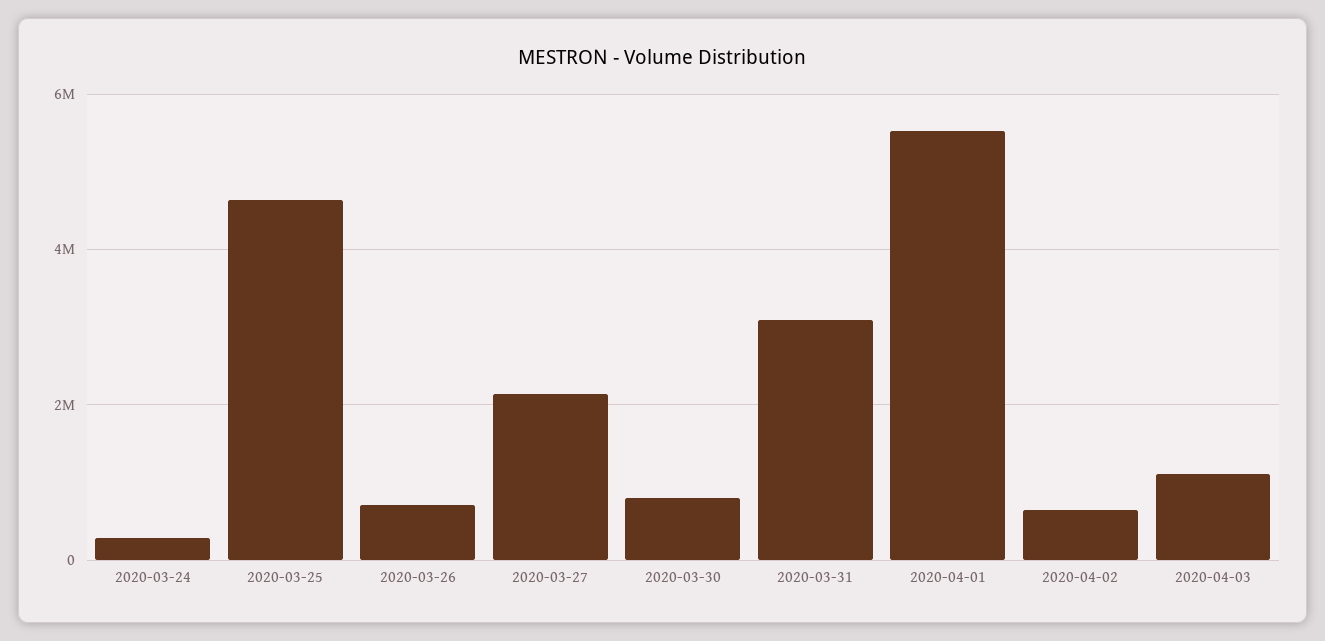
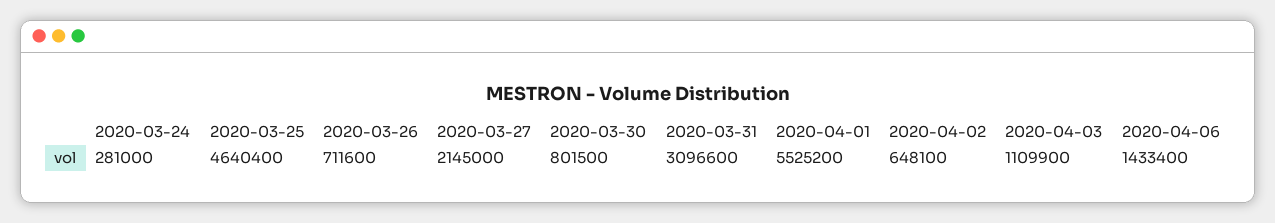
2020-04-06: none -> 1433400

